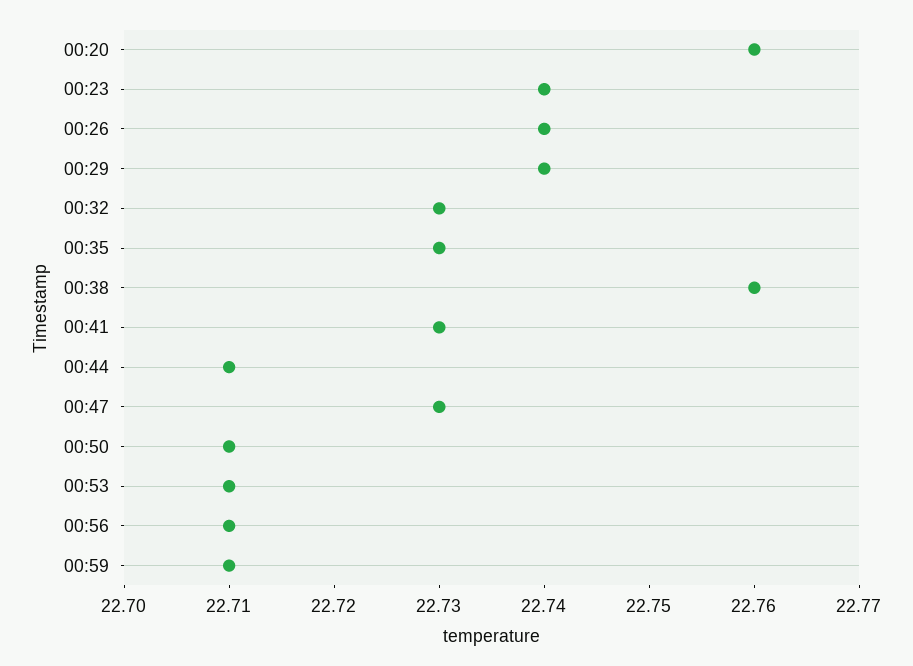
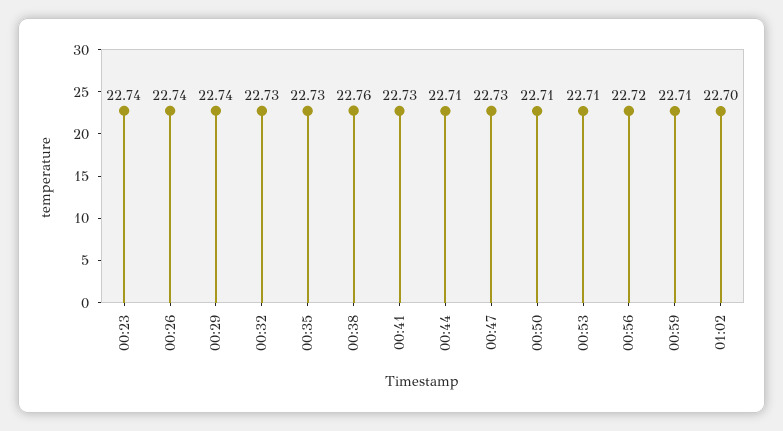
00:20: 22.76 -> none
00:56: 22.71 -> 22.72
01:02: none -> 22.7

